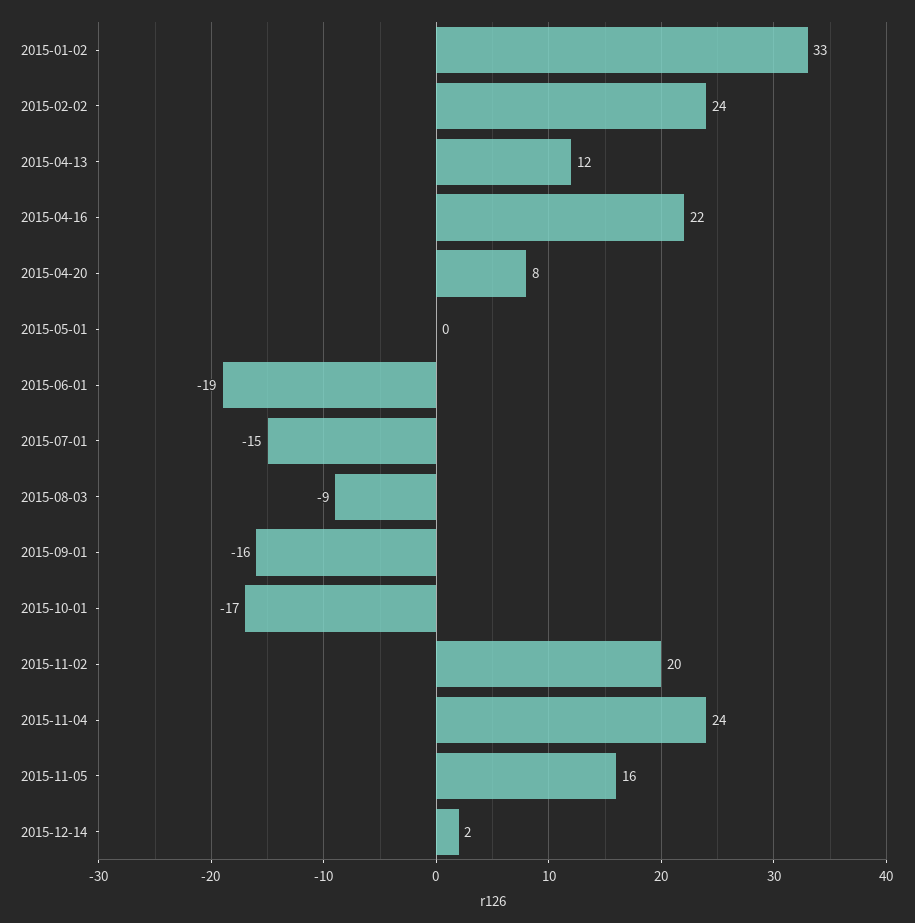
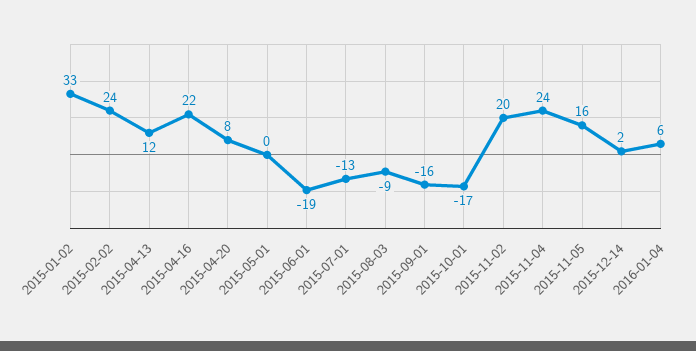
2015-07-01: -15 -> -13
2016-01-04: none -> 6

